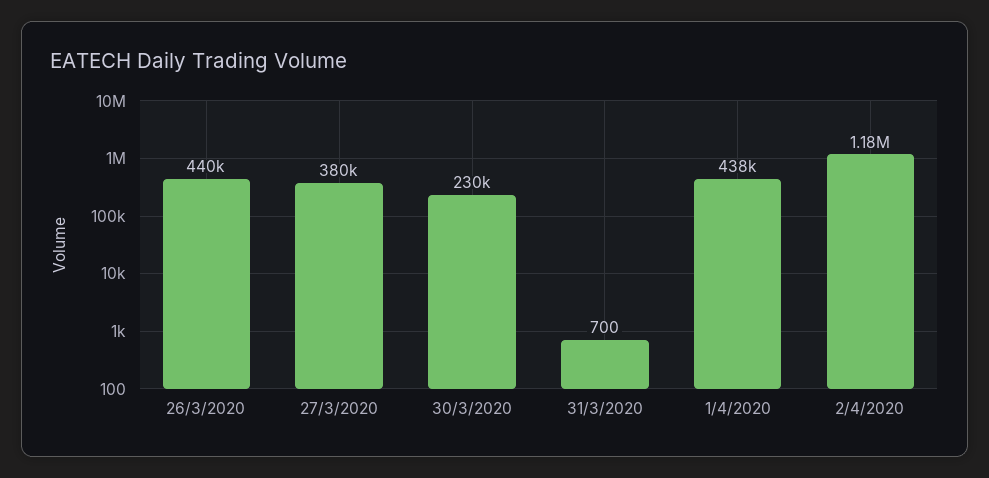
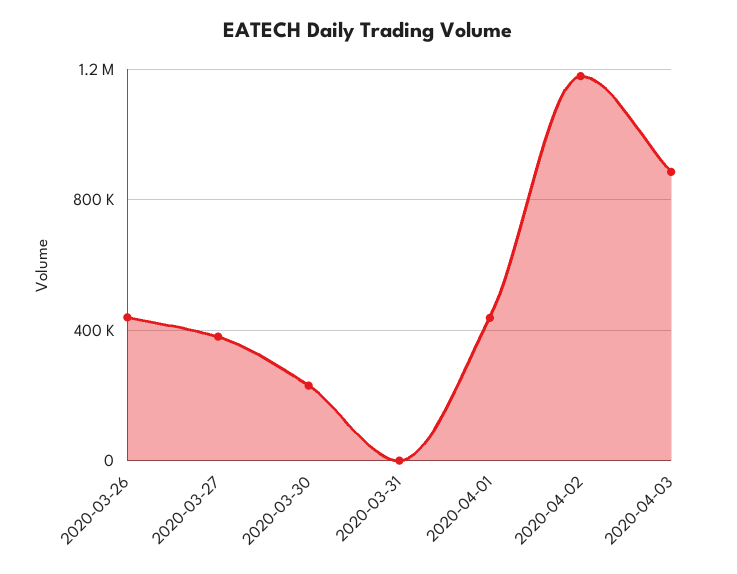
2020-04-03: none -> 900000

